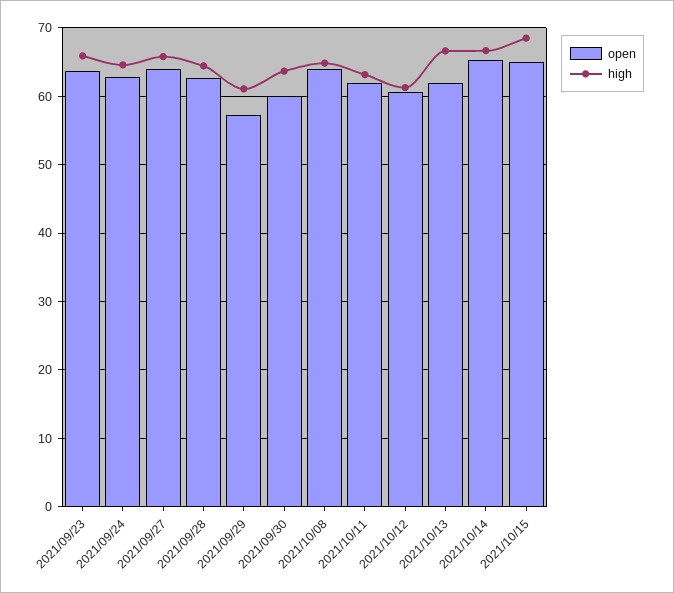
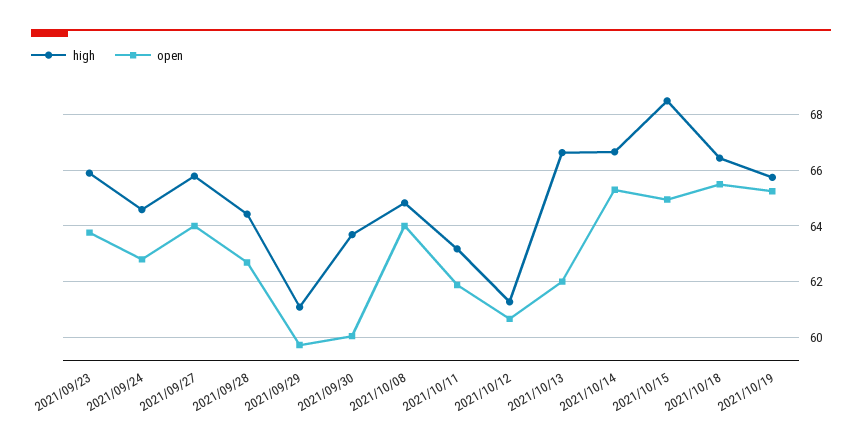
open, 2021/09/29: 57 -> 59.75
high, 2021/10/18: none -> 66.5
open, 2021/10/18: none -> 65.5
high, 2021/10/19: none -> 65.75
open, 2021/10/19: none -> 65.25

